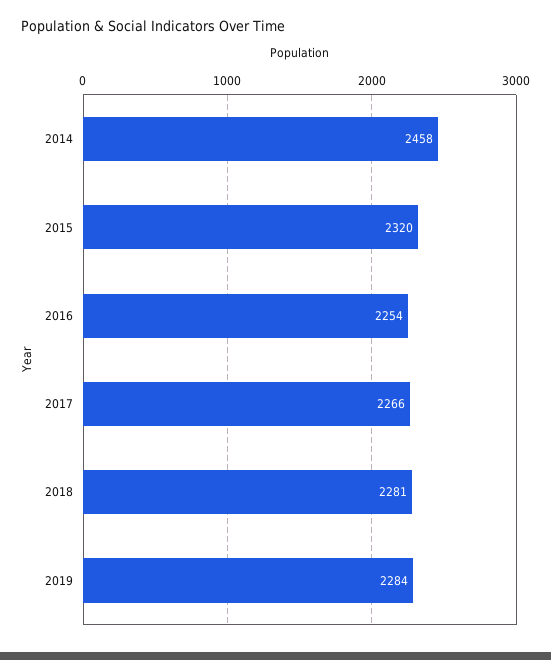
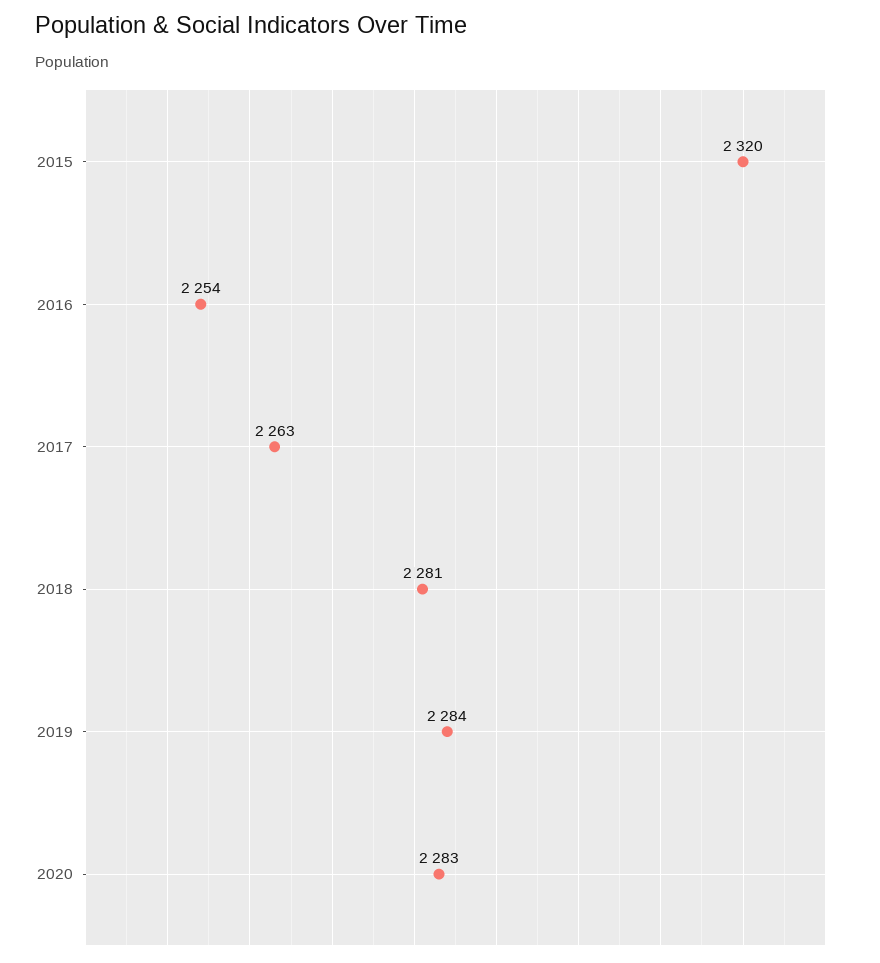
2014: 2458 -> none
2017: 2266 -> 2263
2020: none -> 2283

